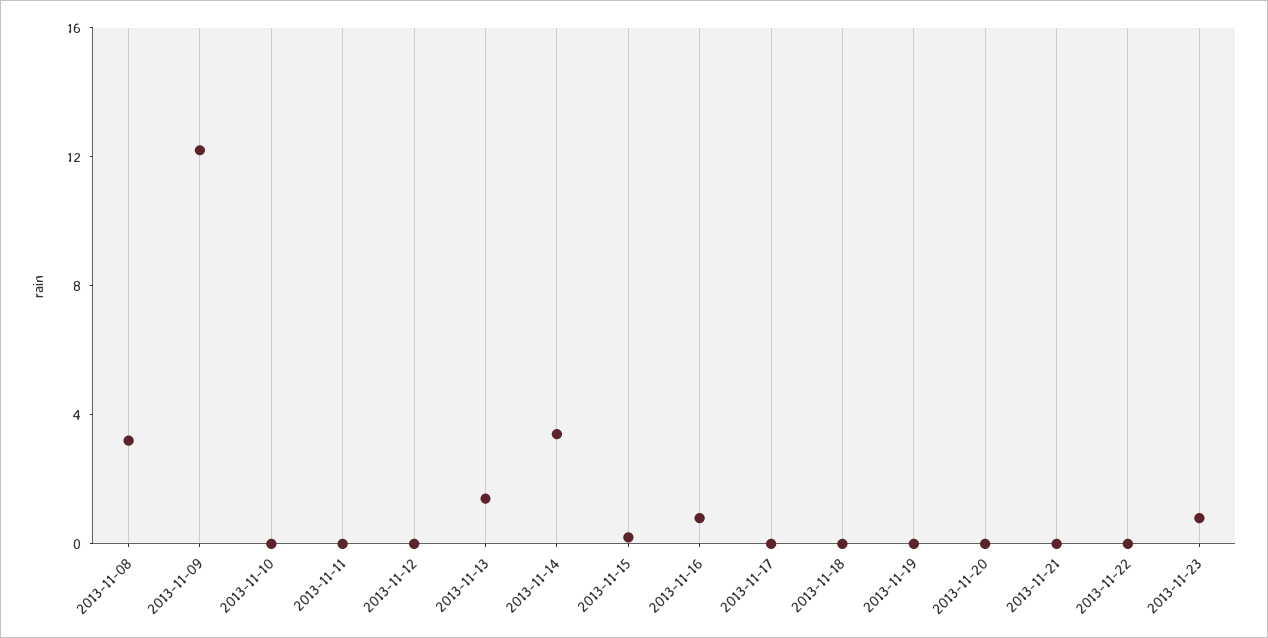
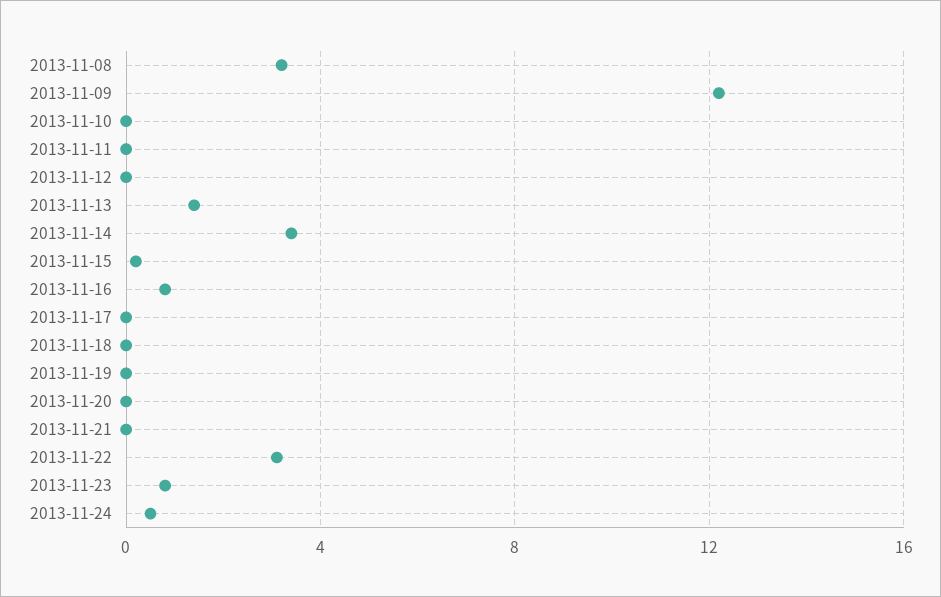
2013-11-22: 0 -> 3
2013-11-24: none -> 0.5

